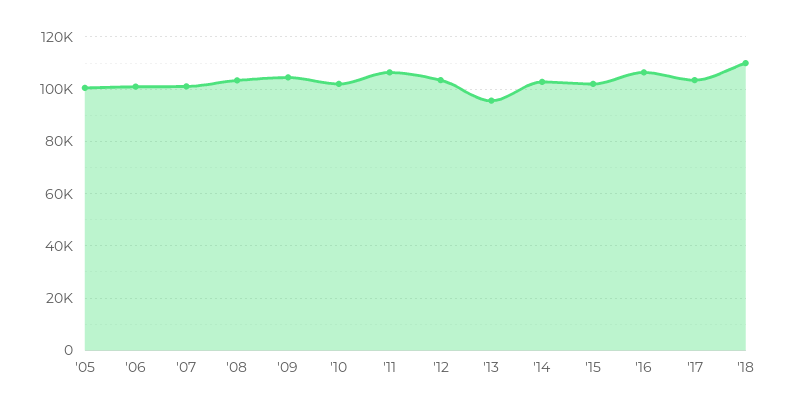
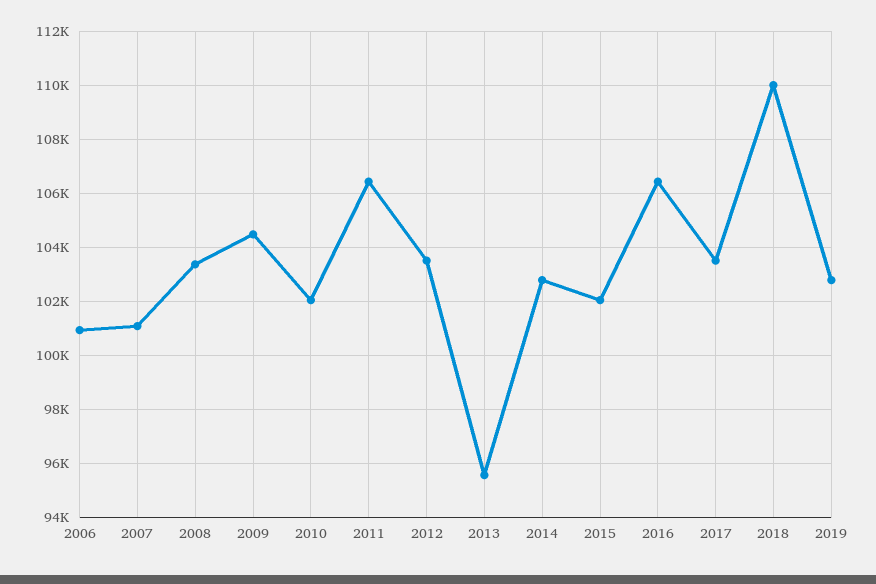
'05: 100000 -> none
2019: none -> 102750

